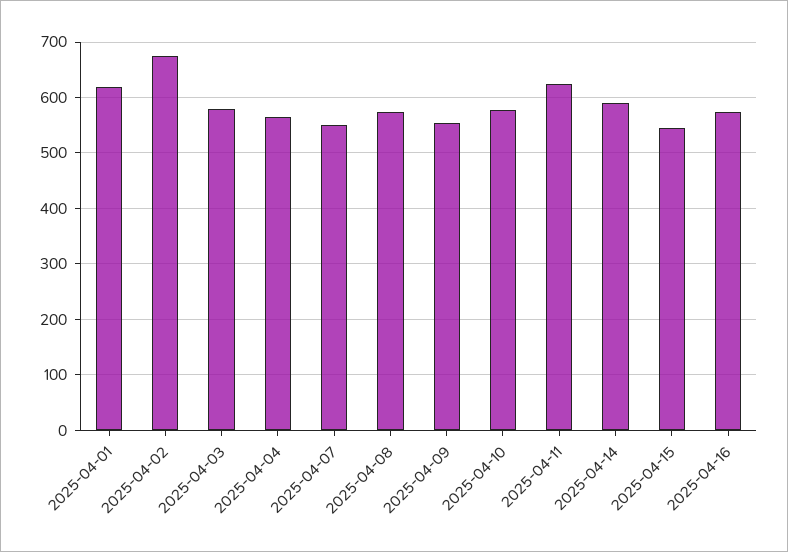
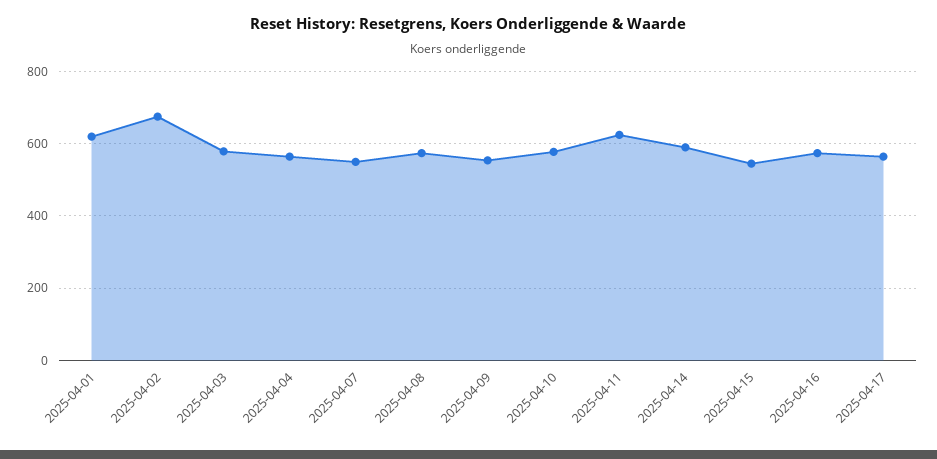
2025-04-17: none -> 560

